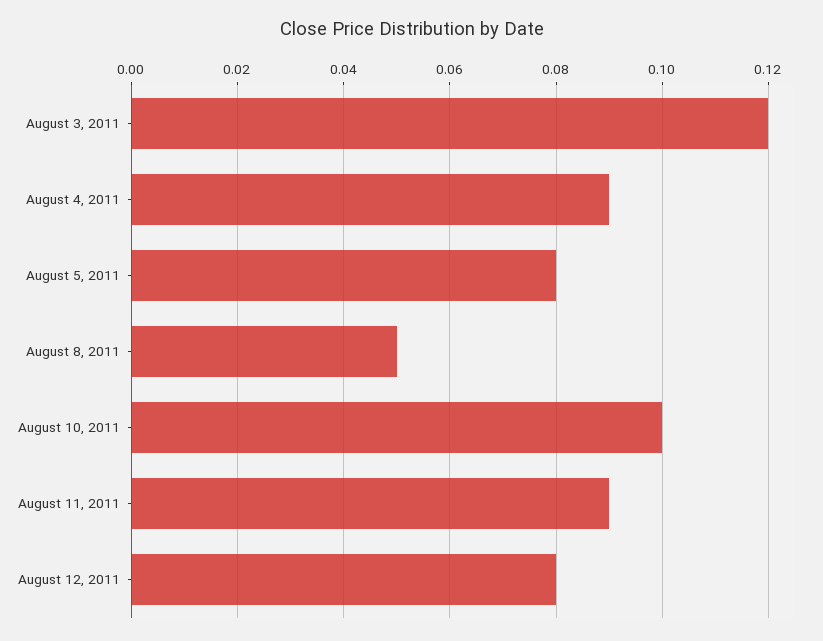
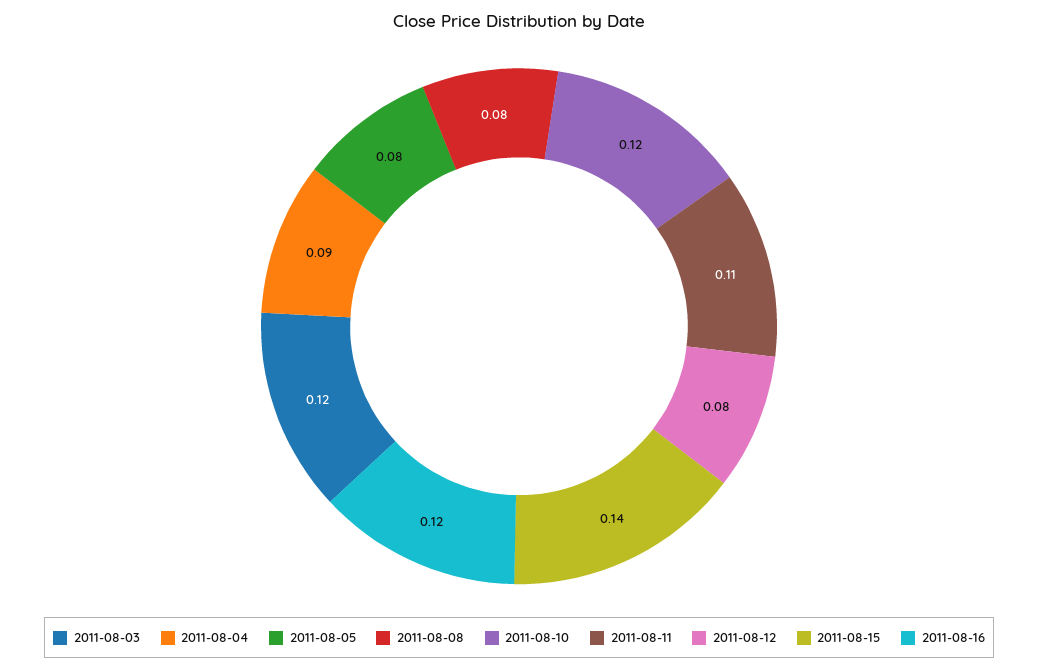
August 8, 2011: 0.05 -> 0.08
August 10, 2011: 0.1 -> 0.12
August 11, 2011: 0.09 -> 0.11
2011-08-15: none -> 0.14
2011-08-16: none -> 0.12

